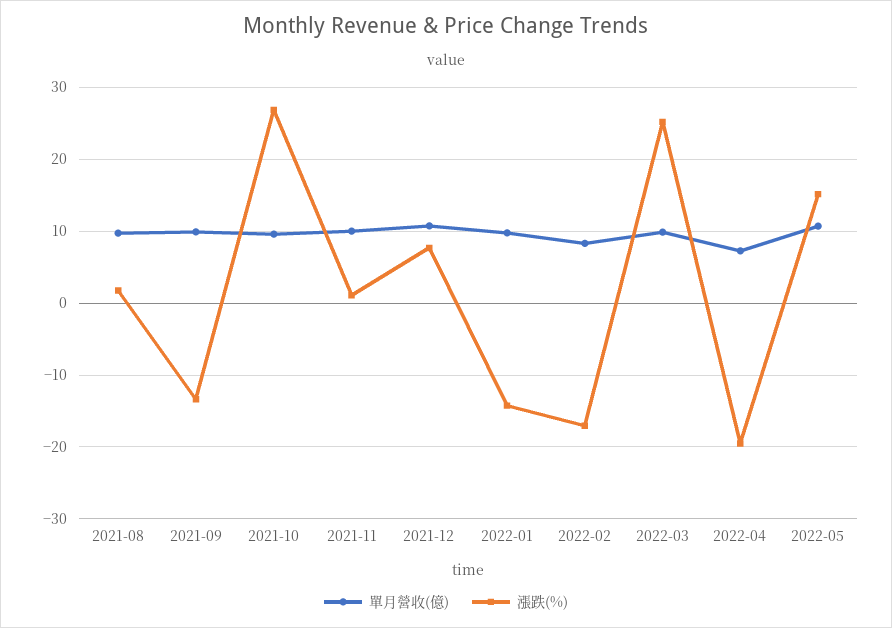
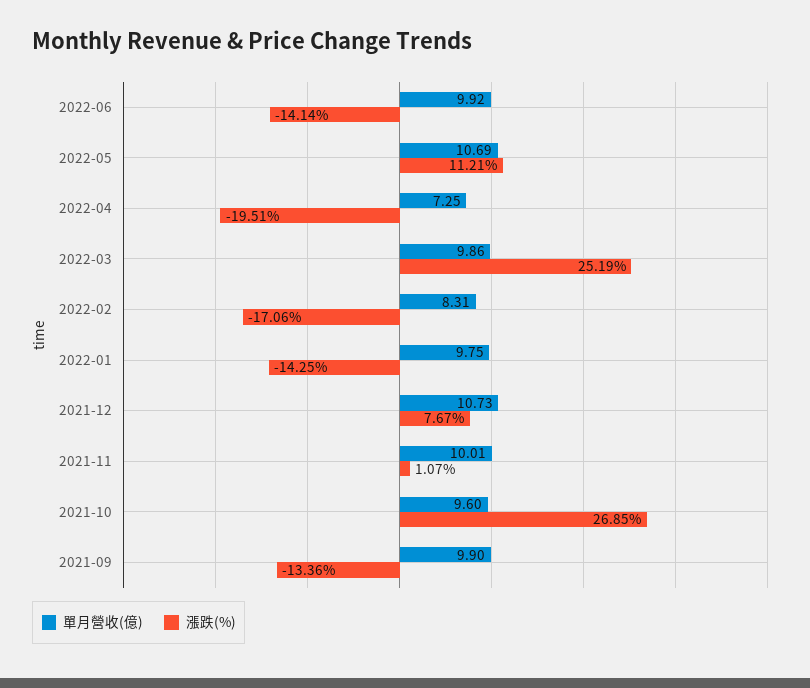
單月營收(億), 2021-08: 10 -> none
漲跌(%), 2021-08: 2 -> none
漲跌(%), 2022-05: 15 -> 11.21
單月營收(億), 2022-06: none -> 9.92
漲跌(%), 2022-06: none -> -14.14

